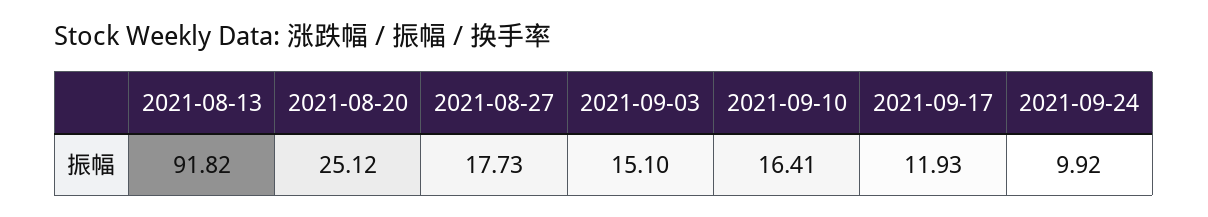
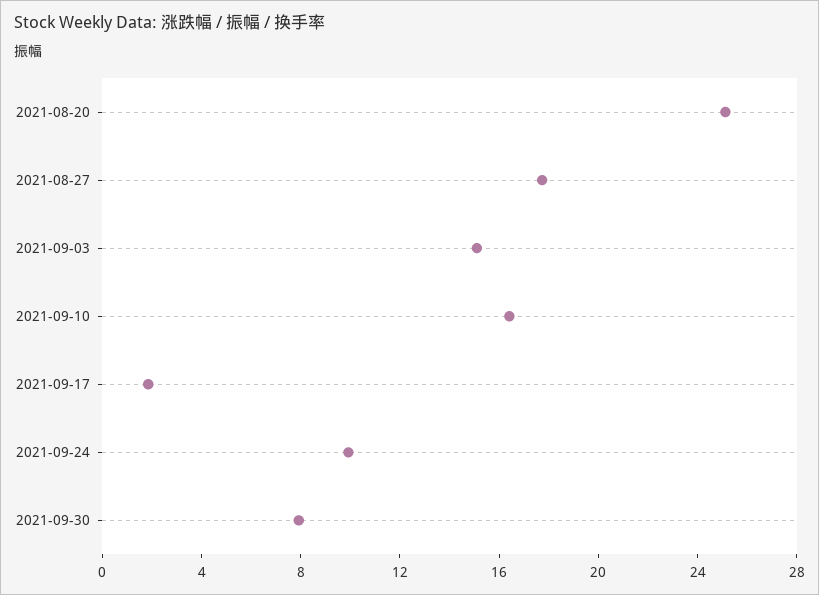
2021-08-13: 91.82 -> none
2021-09-17: 11.93 -> 2
2021-09-30: none -> 8

